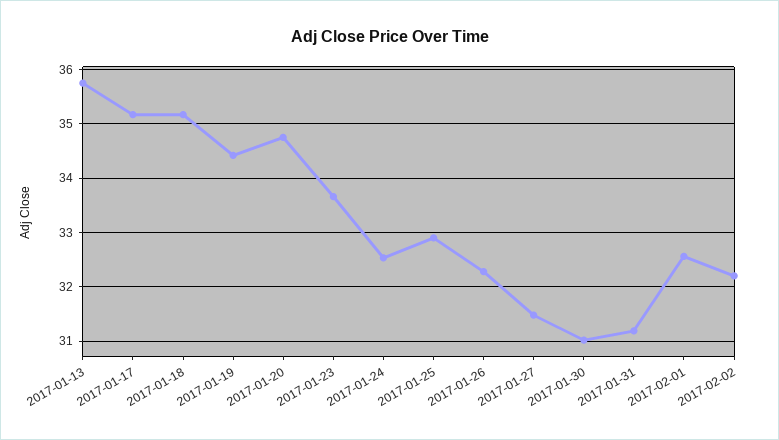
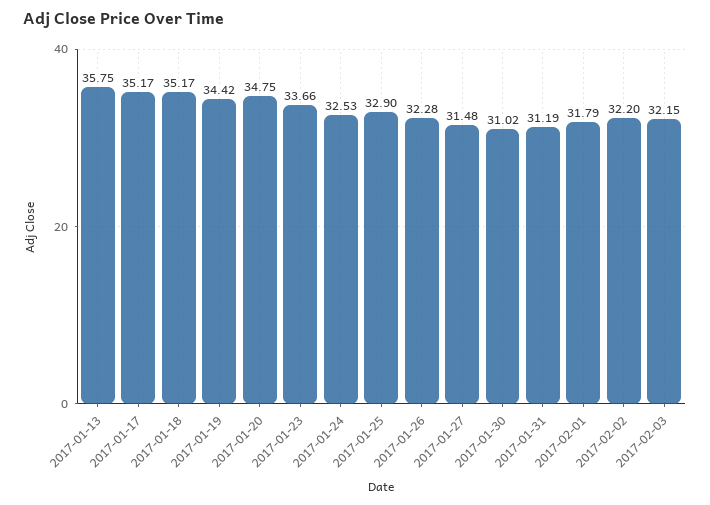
2017-02-01: 32.6 -> 31.79
2017-02-03: none -> 32.15

